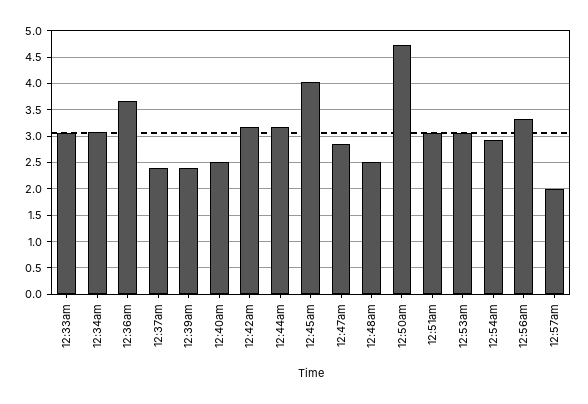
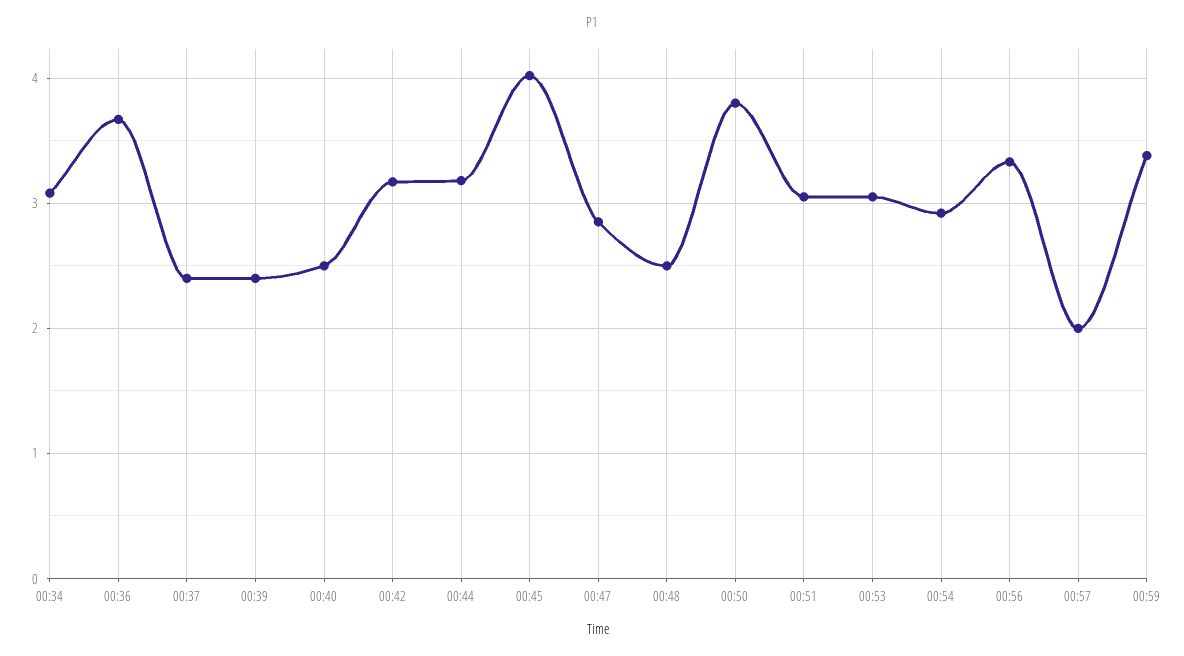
12:33am: 3 -> none
12:50am: 4.75 -> 3.8
00:59: none -> 3.4

